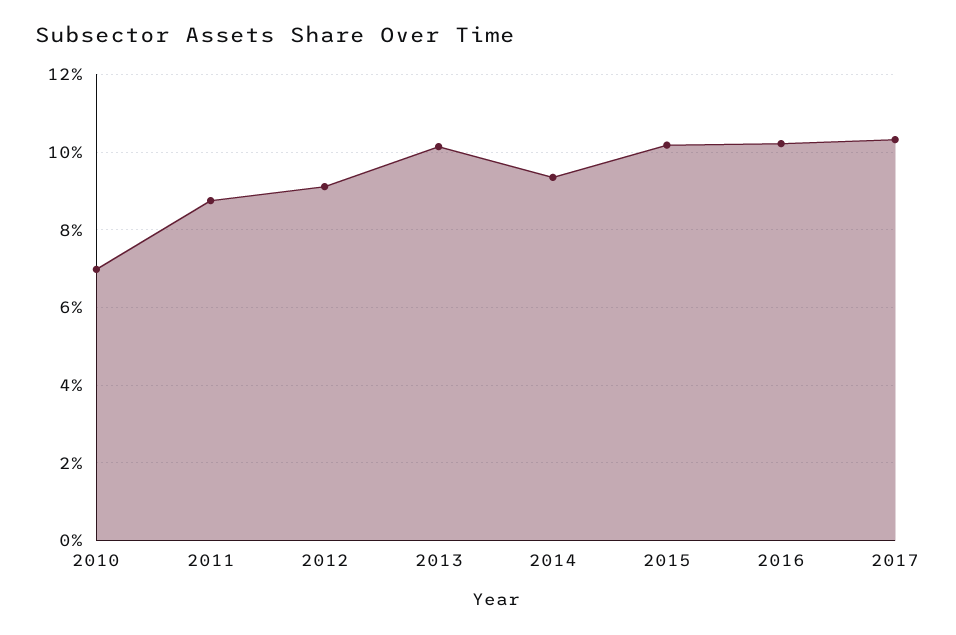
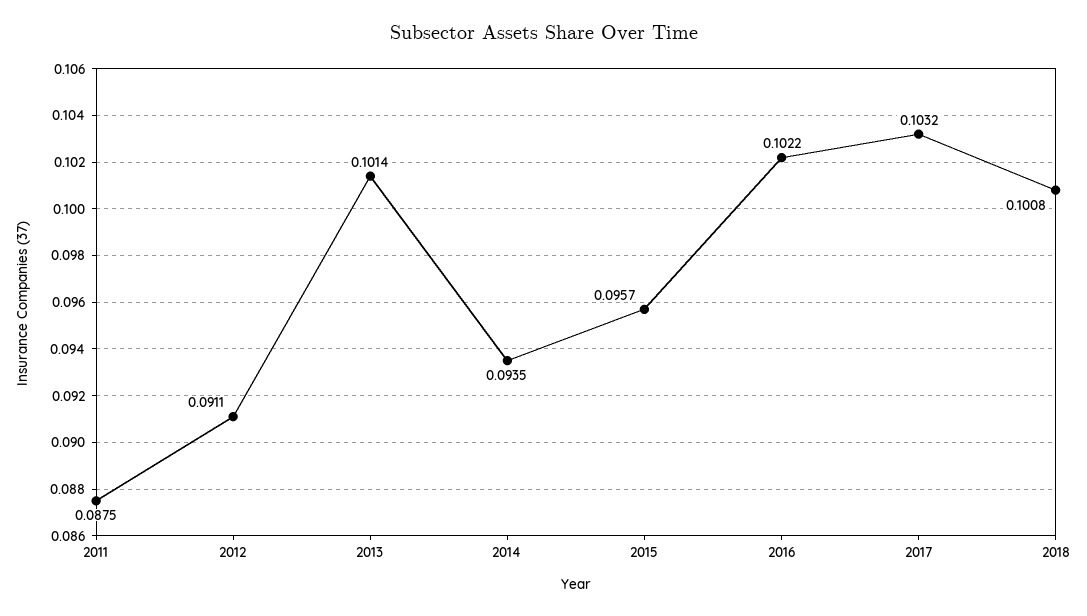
2010: 0.07 -> none
2015: 0.102 -> 0.0957
2018: none -> 0.1008

